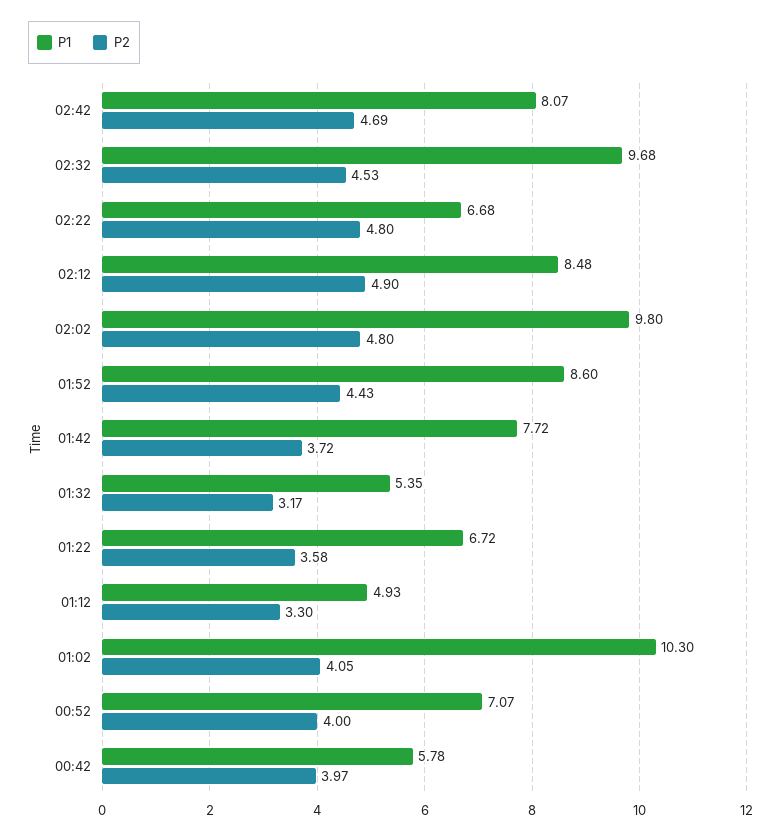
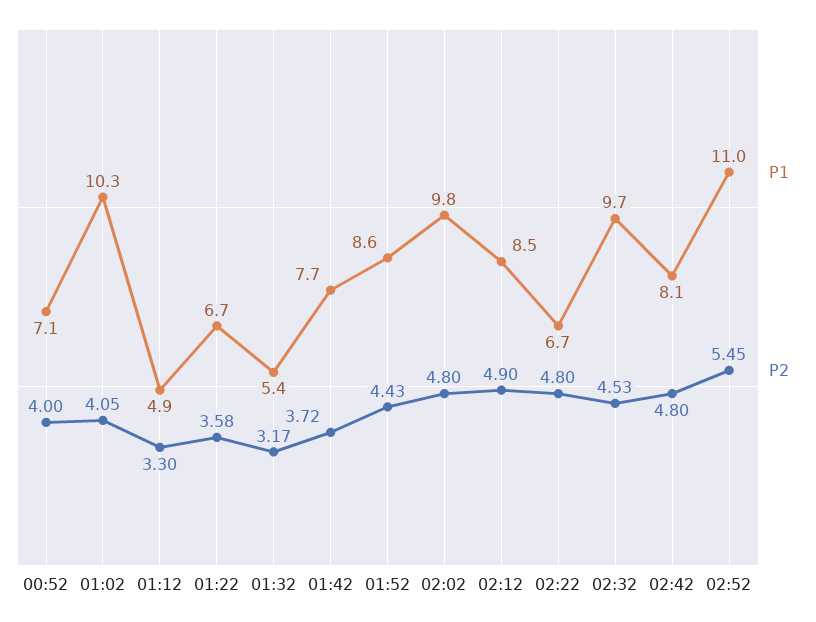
P2, 02:42: 4.69 -> 4.8
P1, 00:42: 5.78 -> none
P2, 00:42: 3.97 -> none
P1, 02:52: none -> 11
P2, 02:52: none -> 5.45

